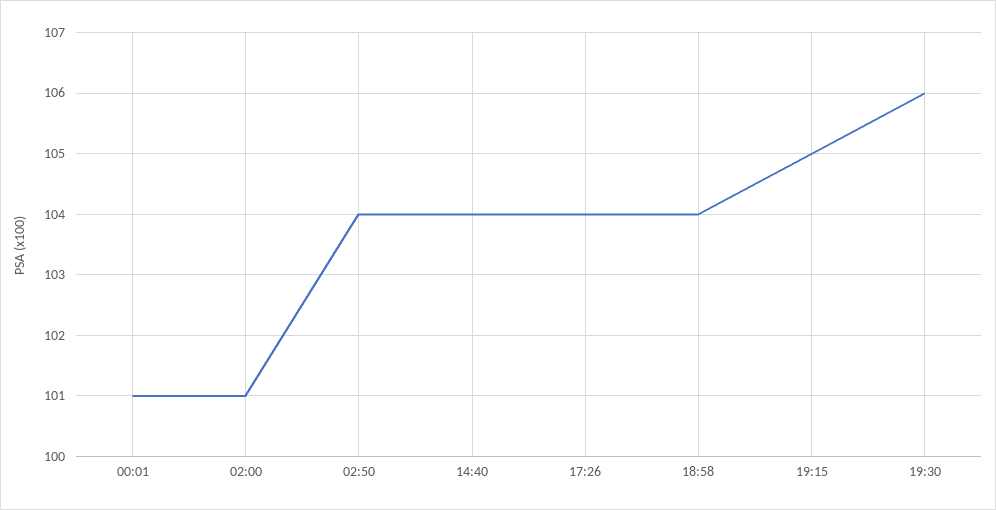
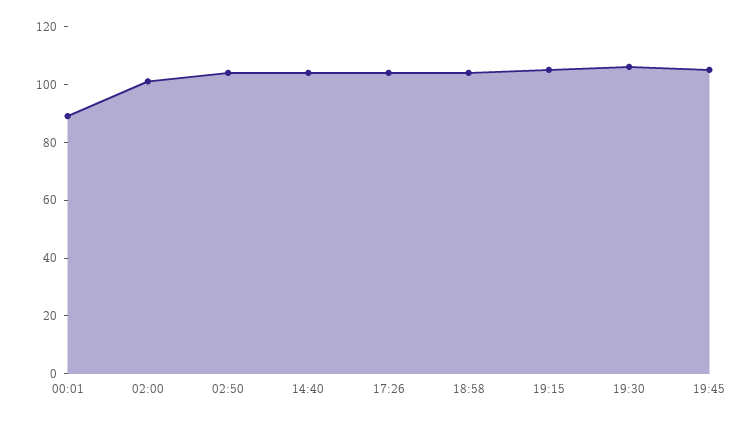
00:01: 101 -> 90
19:45: none -> 105

